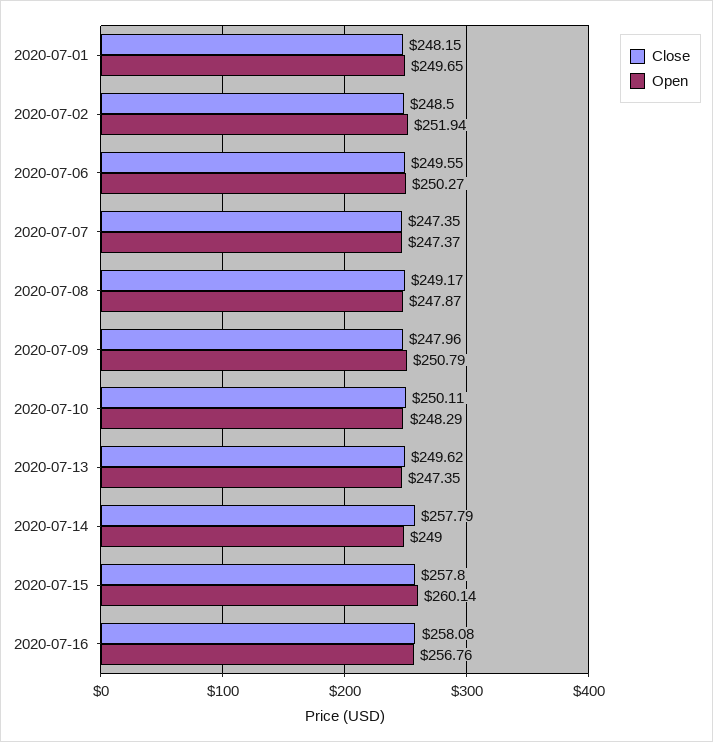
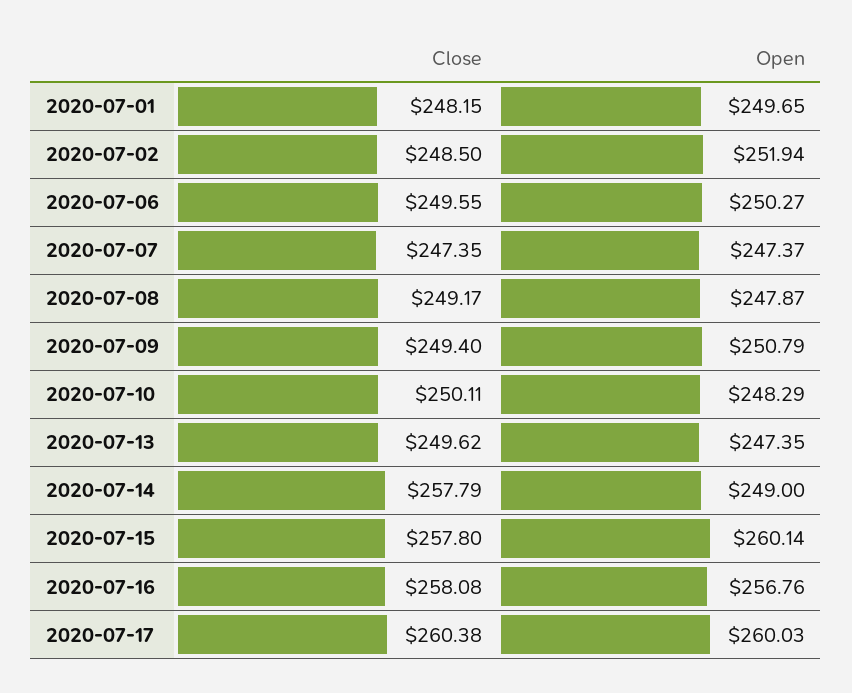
Close, 2020-07-09: 247.96 -> 249.4
Close, 2020-07-17: none -> 260.38
Open, 2020-07-17: none -> 260.03

